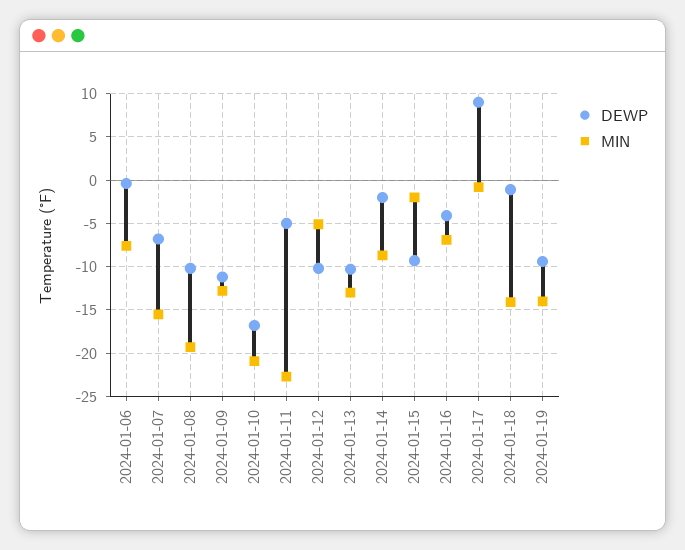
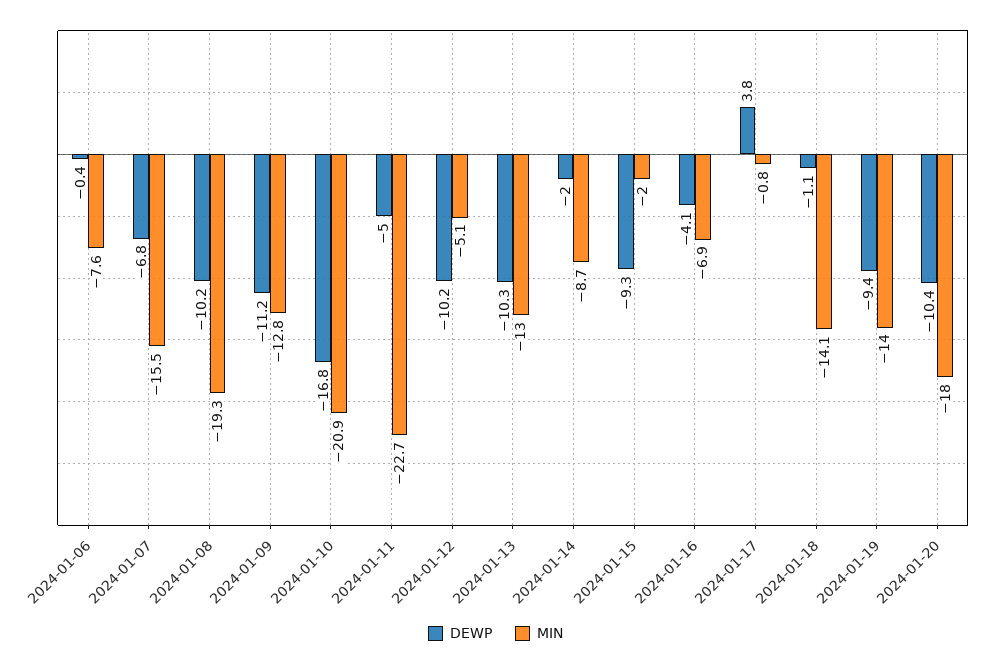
DEWP, 2024-01-17: 9 -> 3.8
DEWP, 2024-01-20: none -> -10.4
MIN, 2024-01-20: none -> -18

